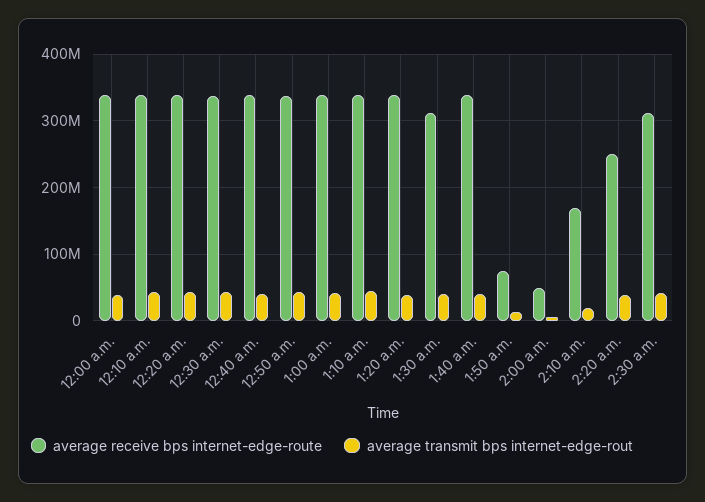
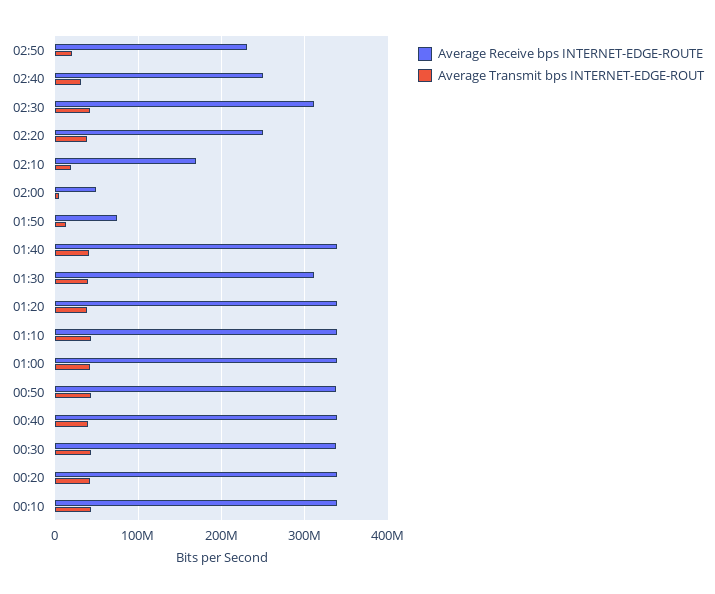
average receive bps internet-edge-route, 12:00 a.m.: 340000000 -> none
average transmit bps internet-edge-rout, 12:00 a.m.: 40000000 -> none
average receive bps internet-edge-route, 02:50: none -> 230000000
average transmit bps internet-edge-rout, 02:50: none -> 20000000
average receive bps internet-edge-route, 02:40: none -> 250000000
average transmit bps internet-edge-rout, 02:40: none -> 30000000

